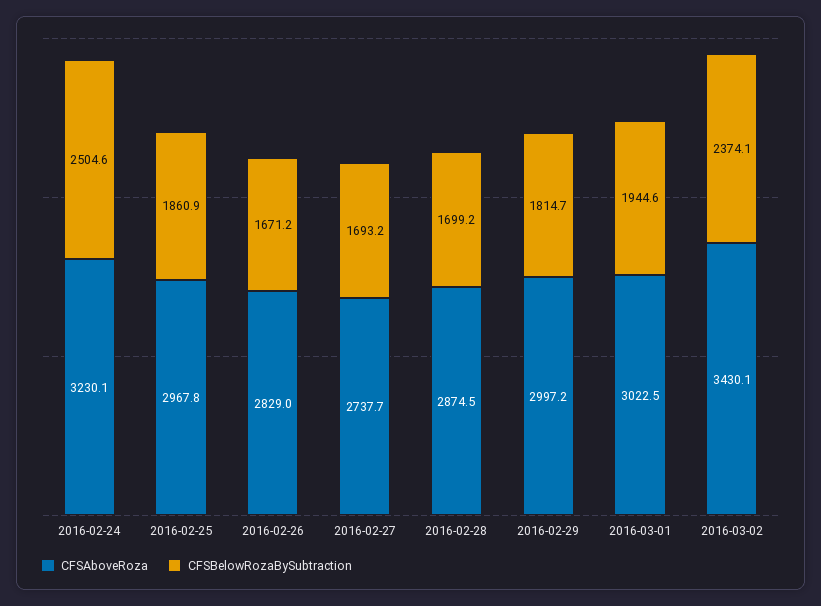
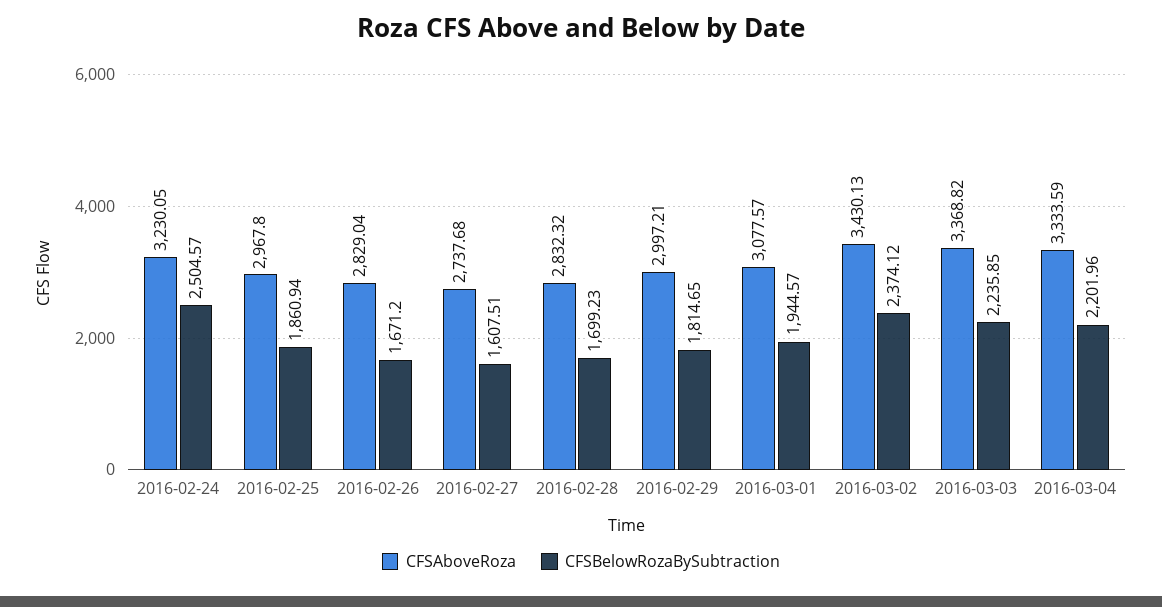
CFSBelowRozaBySubtraction, 2016-02-27: 1693.2 -> 1607.51
CFSAboveRoza, 2016-02-28: 2874.5 -> 2832.32
CFSAboveRoza, 2016-03-01: 3022.5 -> 3077.57
CFSAboveRoza, 2016-03-03: none -> 3368.82
CFSBelowRozaBySubtraction, 2016-03-03: none -> 2235.85
CFSAboveRoza, 2016-03-04: none -> 3333.59
CFSBelowRozaBySubtraction, 2016-03-04: none -> 2201.96

